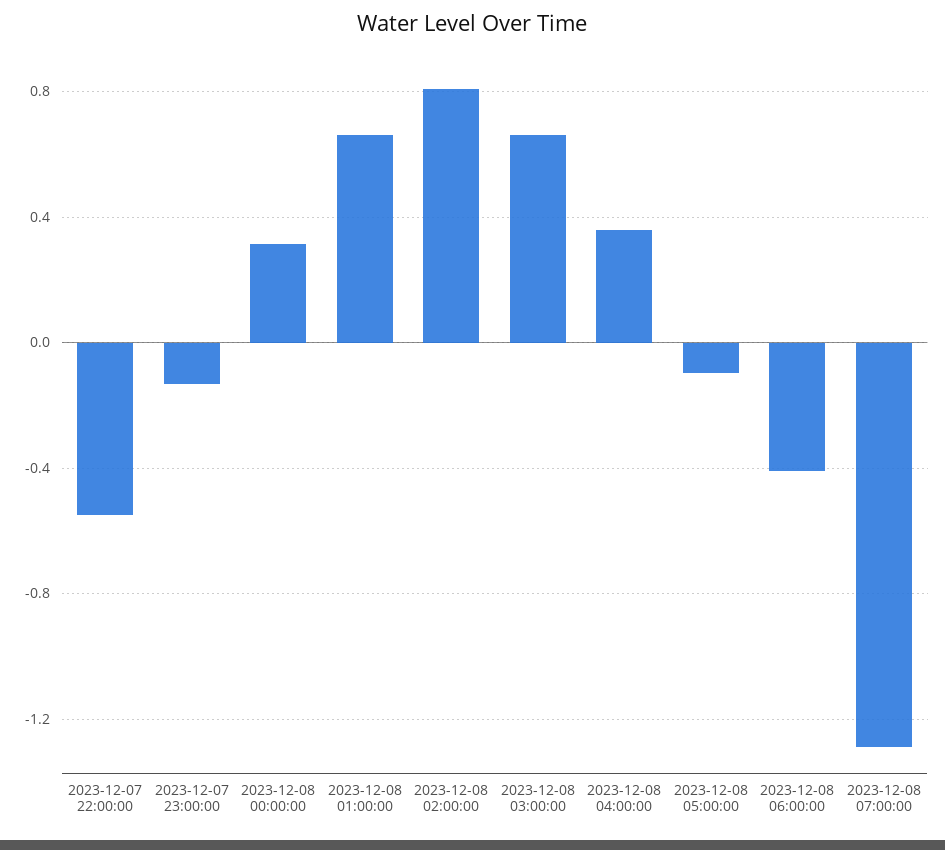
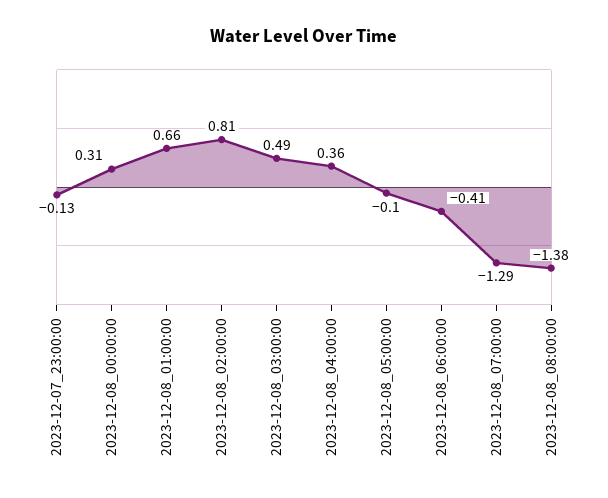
2023-12-07 22:00:00: -0.55 -> none
2023-12-08 03:00:00: 0.65 -> 0.49
2023-12-08_08:00:00: none -> -1.38

